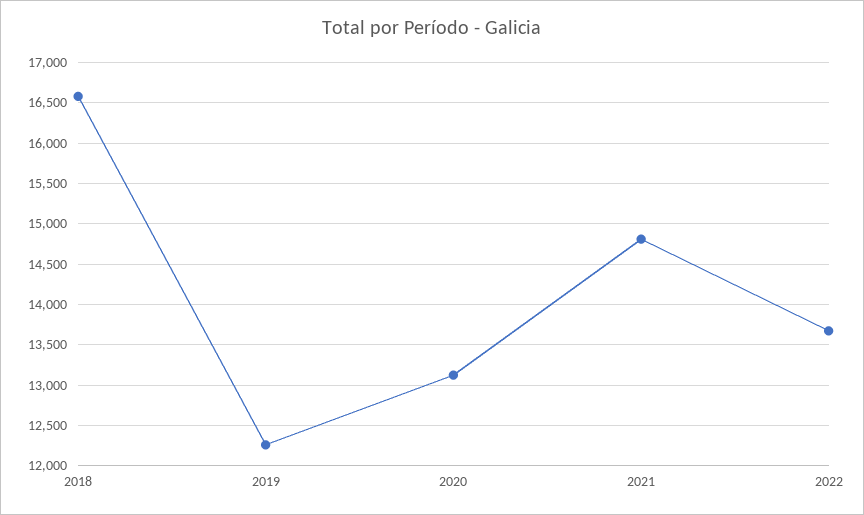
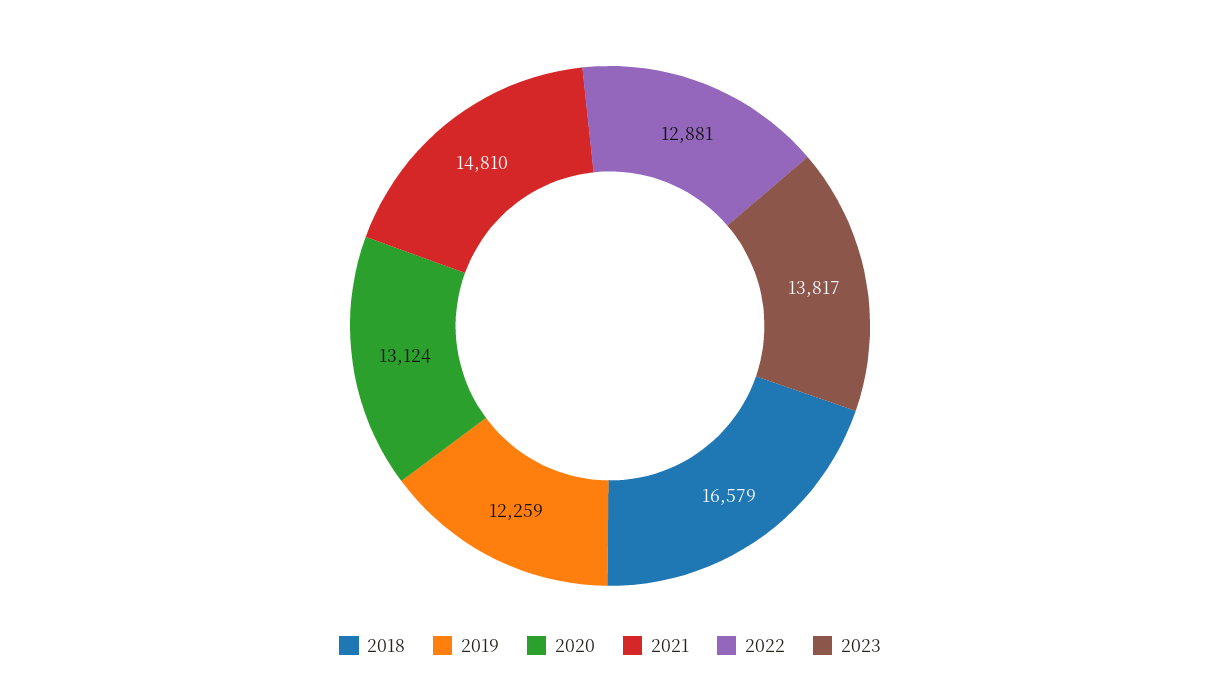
2022: 13700 -> 12881
2023: none -> 13817

